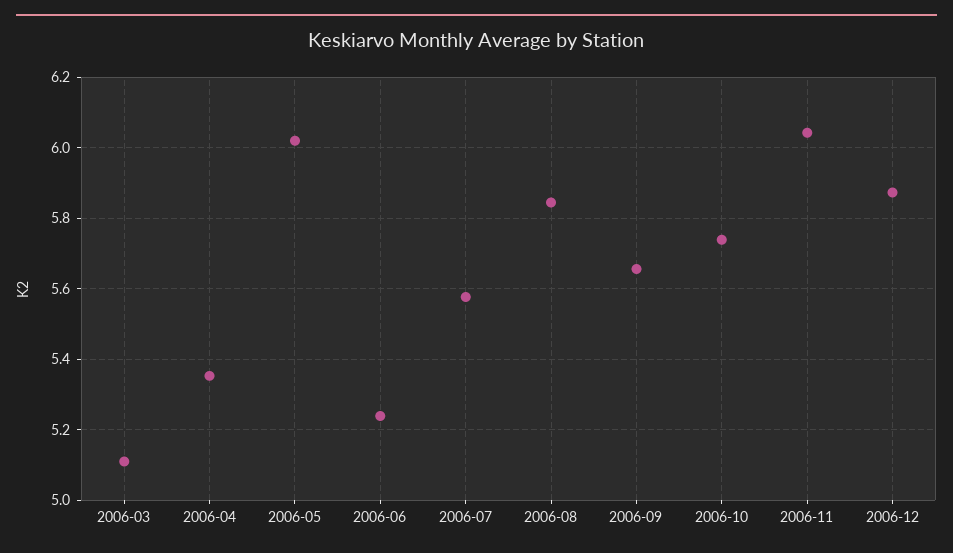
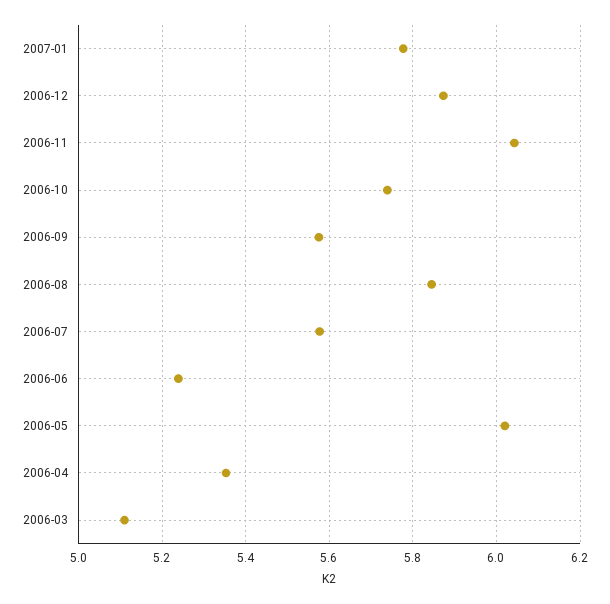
2006-09: 5.66 -> 5.58
2007-01: none -> 5.78

